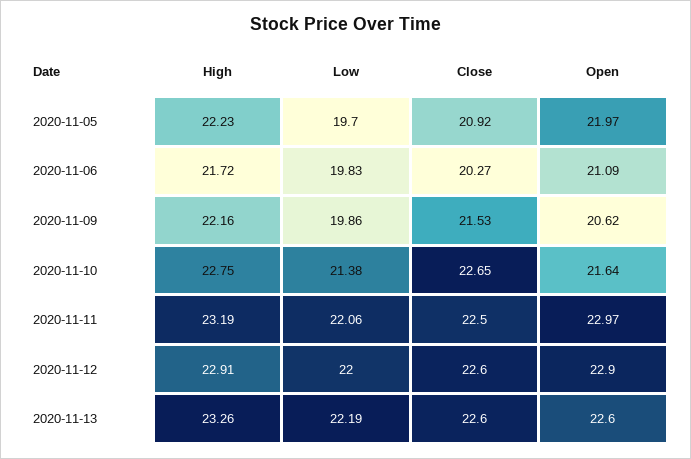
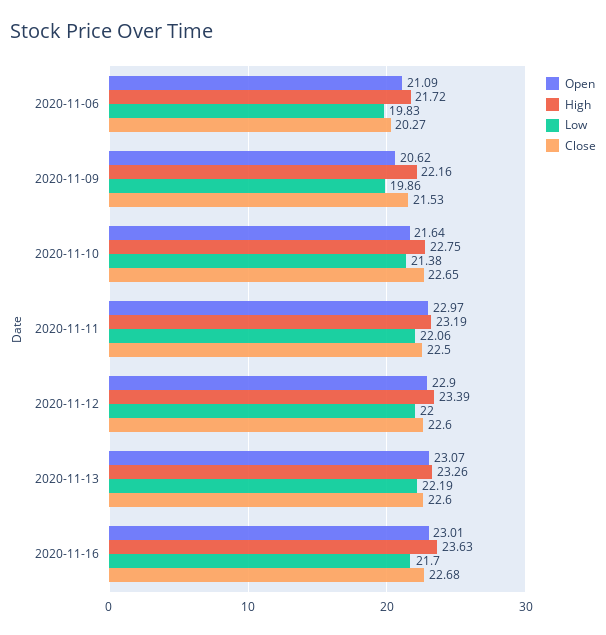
High, 2020-11-05: 22.23 -> none
Low, 2020-11-05: 19.7 -> none
Close, 2020-11-05: 20.92 -> none
Open, 2020-11-05: 21.97 -> none
High, 2020-11-12: 22.91 -> 23.39
Open, 2020-11-13: 22.6 -> 23.07
Open, 2020-11-16: none -> 23.01
High, 2020-11-16: none -> 23.63
Low, 2020-11-16: none -> 21.7
Close, 2020-11-16: none -> 22.68

